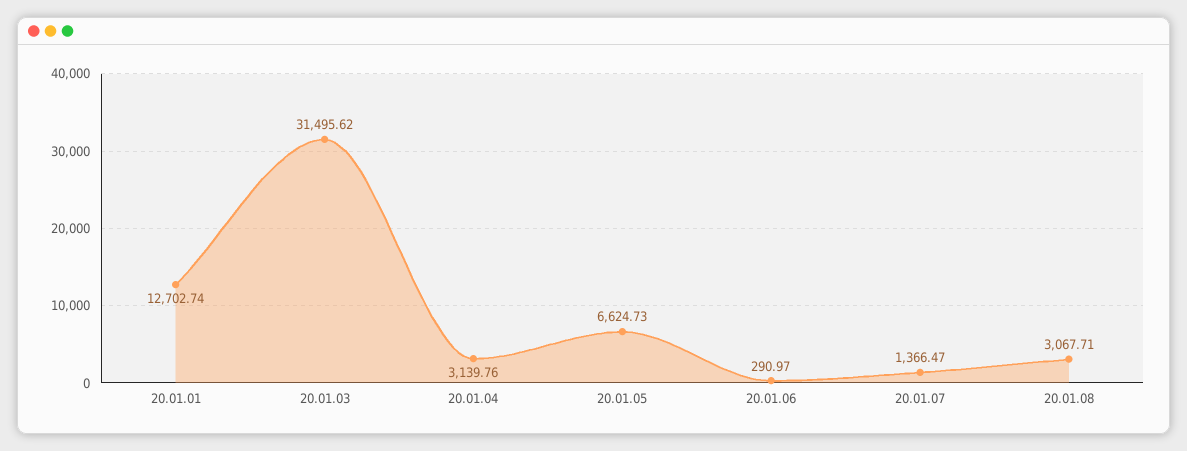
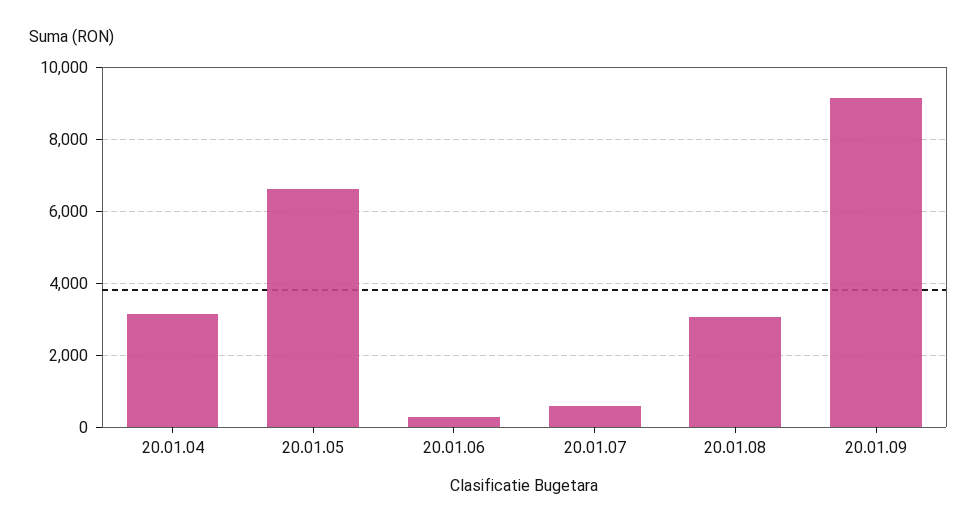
20.01.01: 12702.74 -> none
20.01.03: 31495.62 -> none
20.01.07: 1366.47 -> 600
20.01.09: none -> 9200

